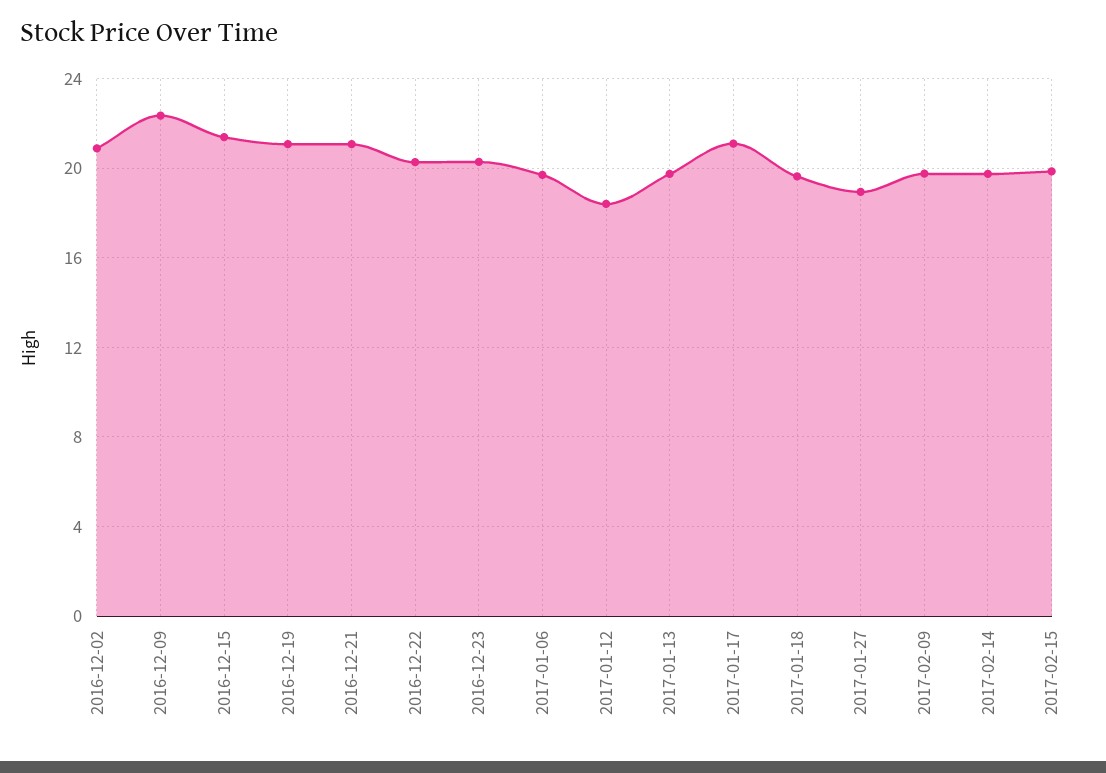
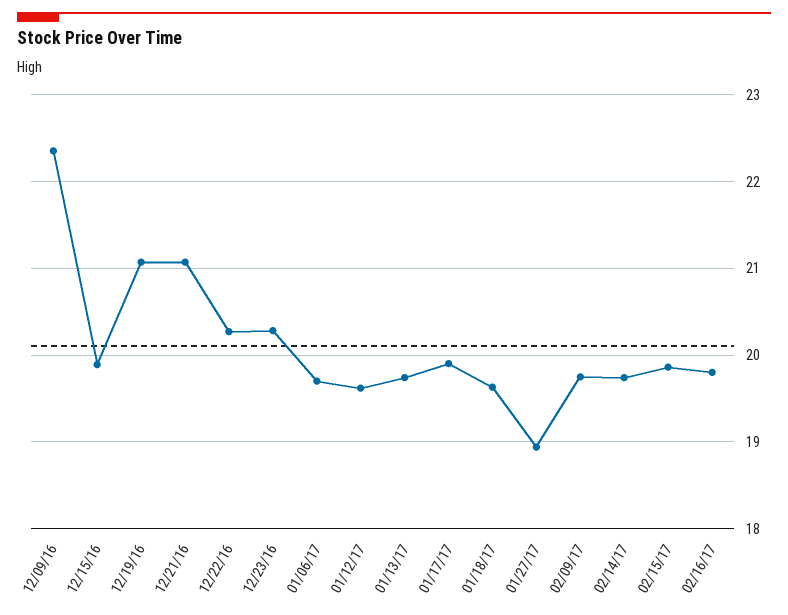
2016-12-02: 21 -> none
2016-12-15: 21.5 -> 19.9
2017-01-12: 18.5 -> 19.6
2017-01-17: 21 -> 19.9
02/16/17: none -> 19.8

